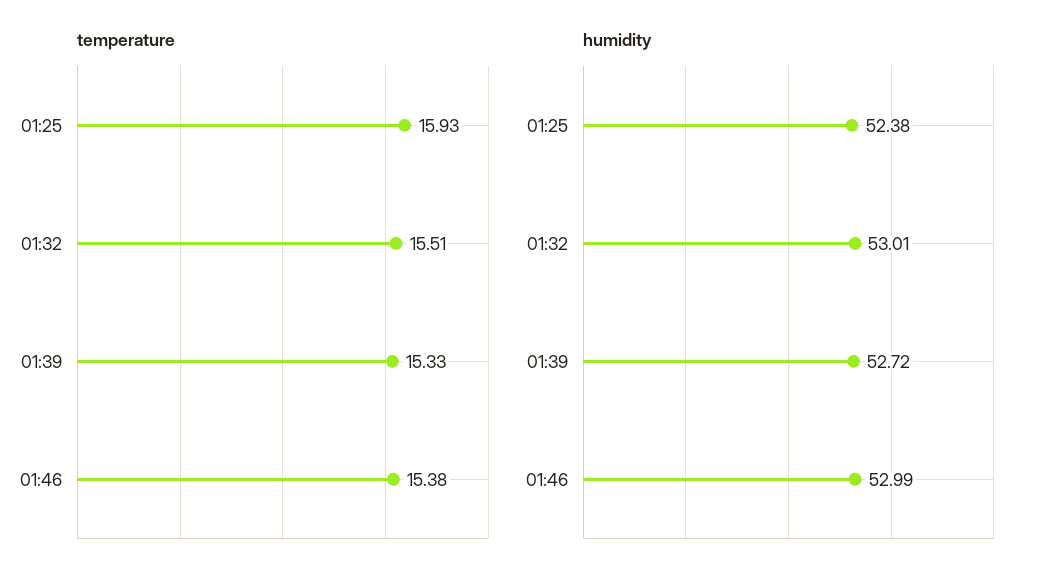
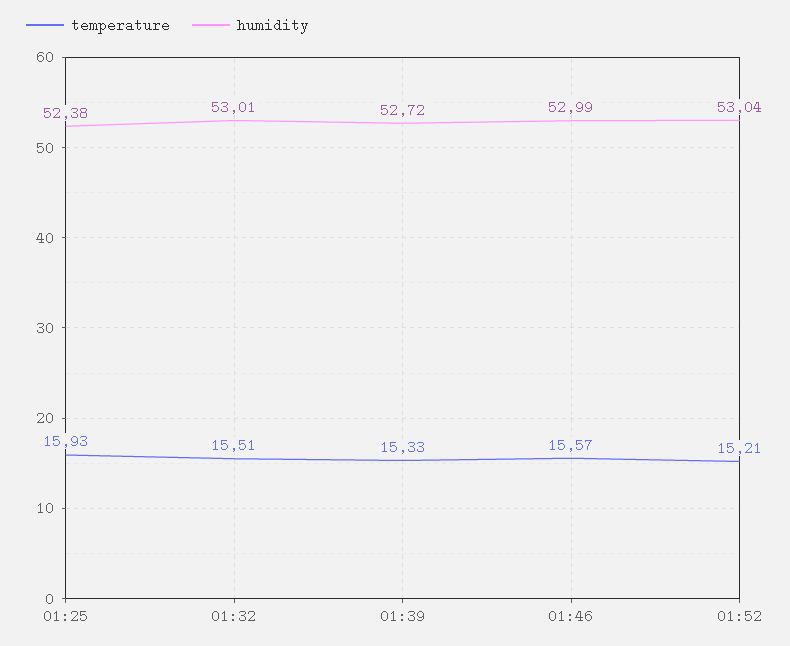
temperature, 01:46: 15.38 -> 15.57
temperature, 01:52: none -> 15.21
humidity, 01:52: none -> 53.04

